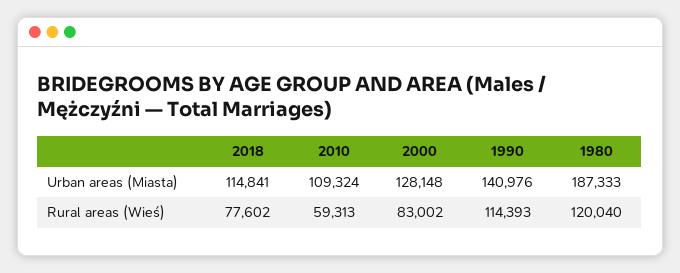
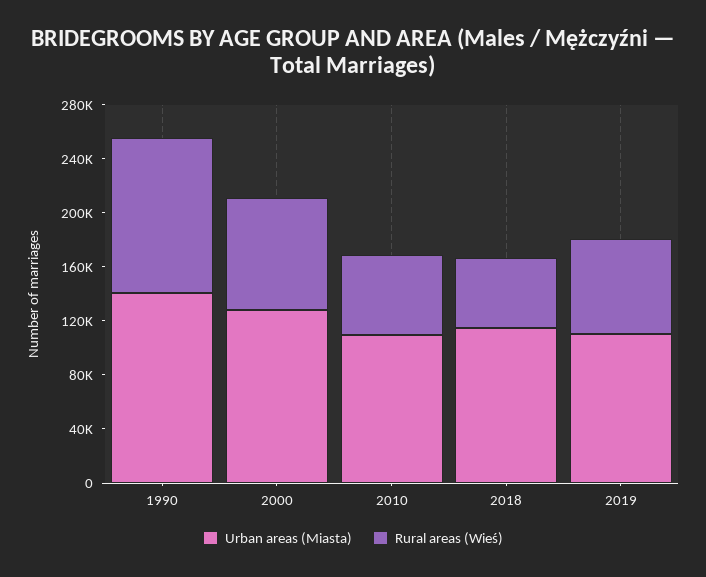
Urban areas (Miasta), 1980: 187333 -> none
Rural areas (Wieś), 2018: 77602 -> 50000
Rural areas (Wieś), 1980: 120040 -> none
Urban areas (Miasta), 2019: none -> 110000
Rural areas (Wieś), 2019: none -> 70000

